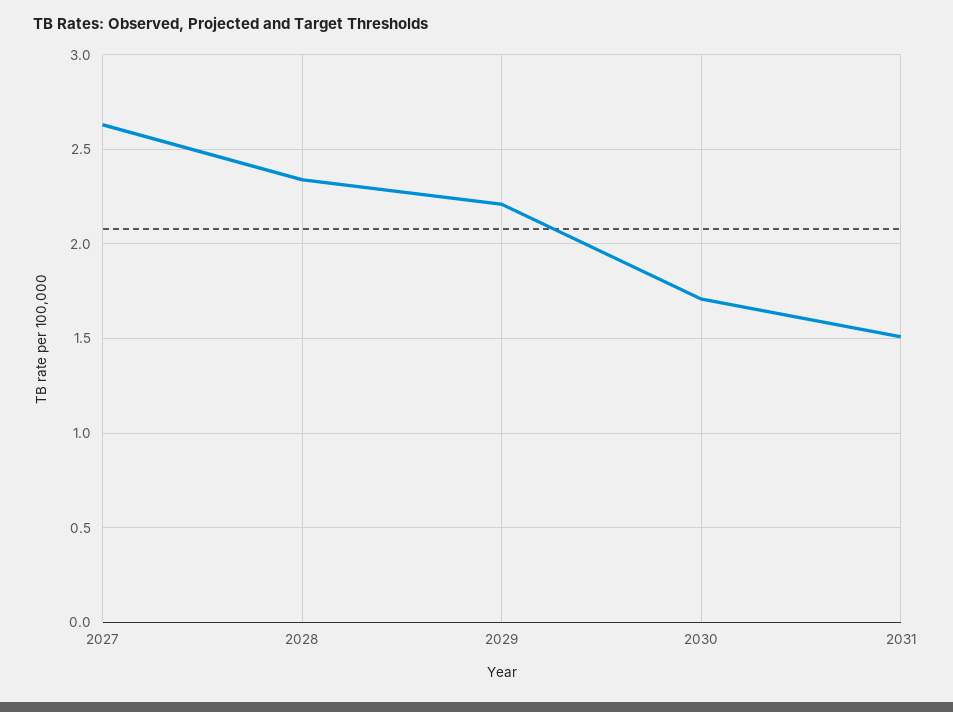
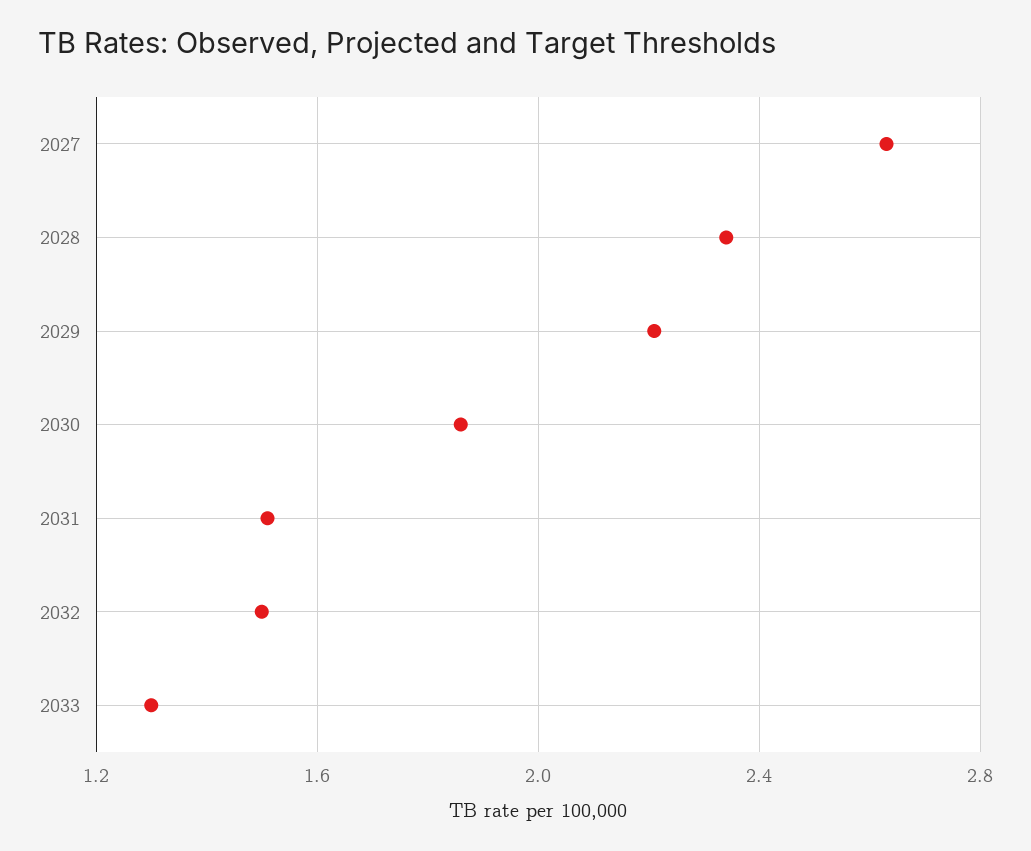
2030: 1.7 -> 1.85
2032: none -> 1.5
2033: none -> 1.3

